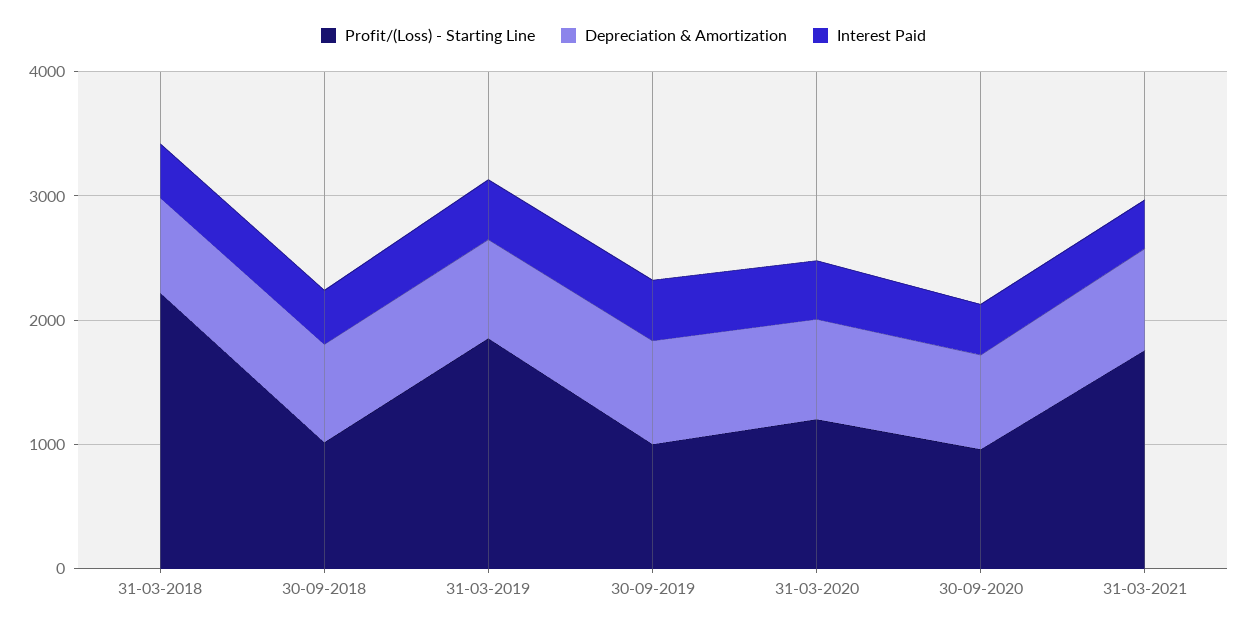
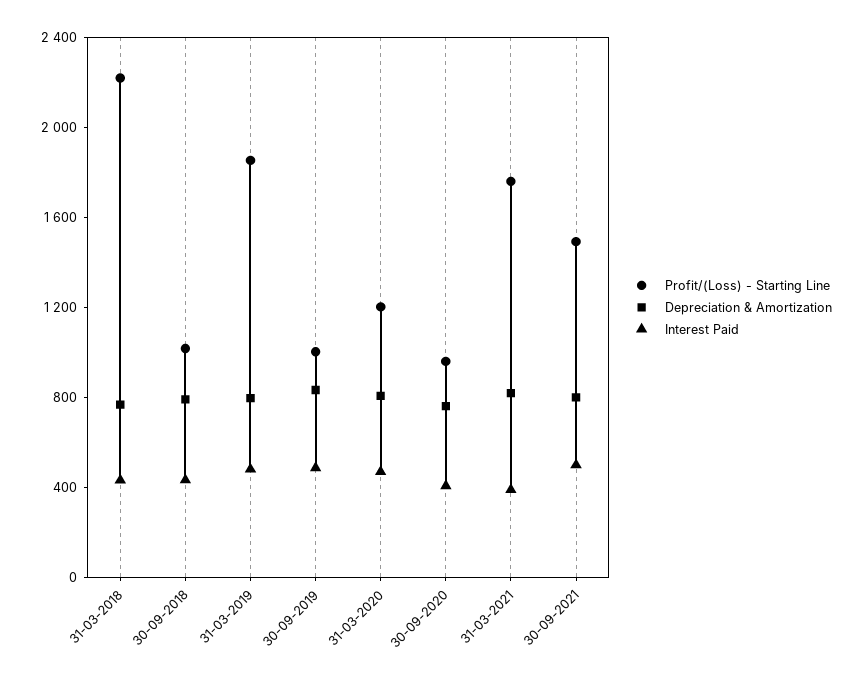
Profit/(Loss) - Starting Line, 30-09-2021: none -> 1500
Depreciation & Amortization, 30-09-2021: none -> 800
Interest Paid, 30-09-2021: none -> 500

